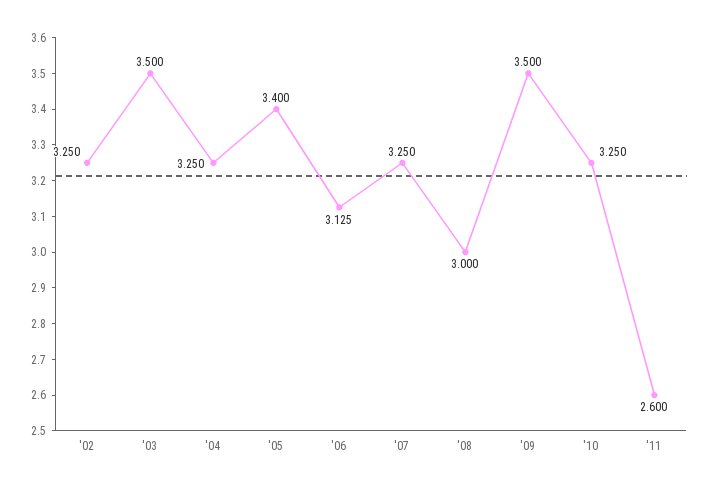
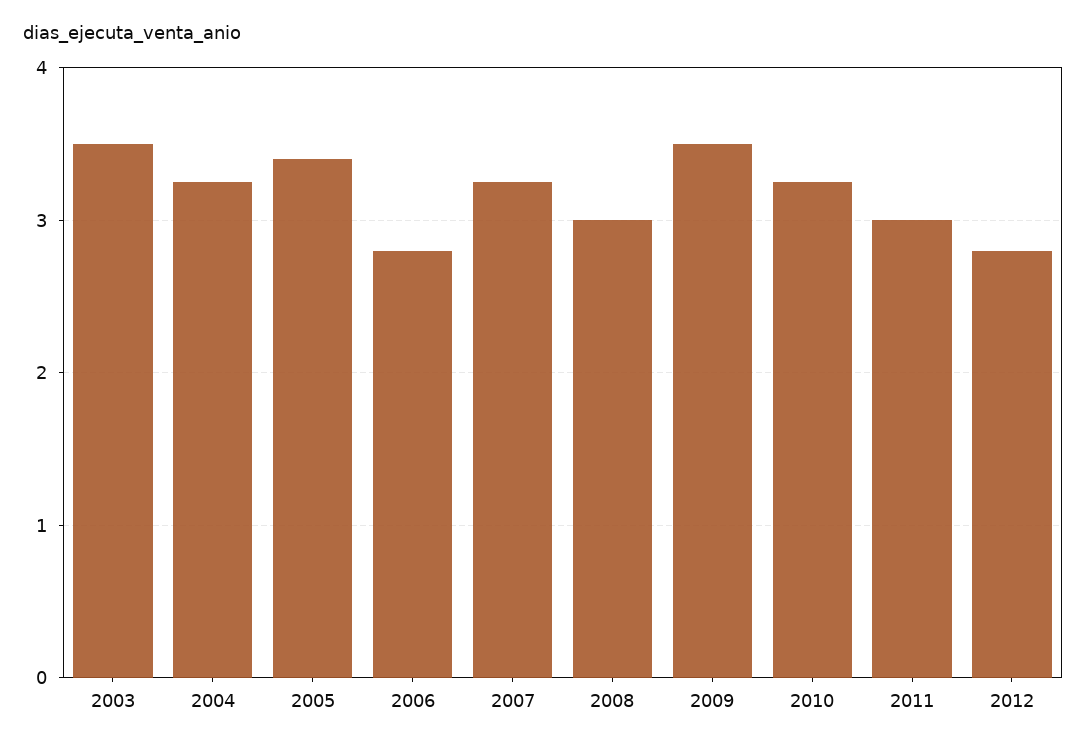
'02: 3.25 -> none
'06: 3.125 -> 2.8
'11: 2.6 -> 3
2012: none -> 2.8

